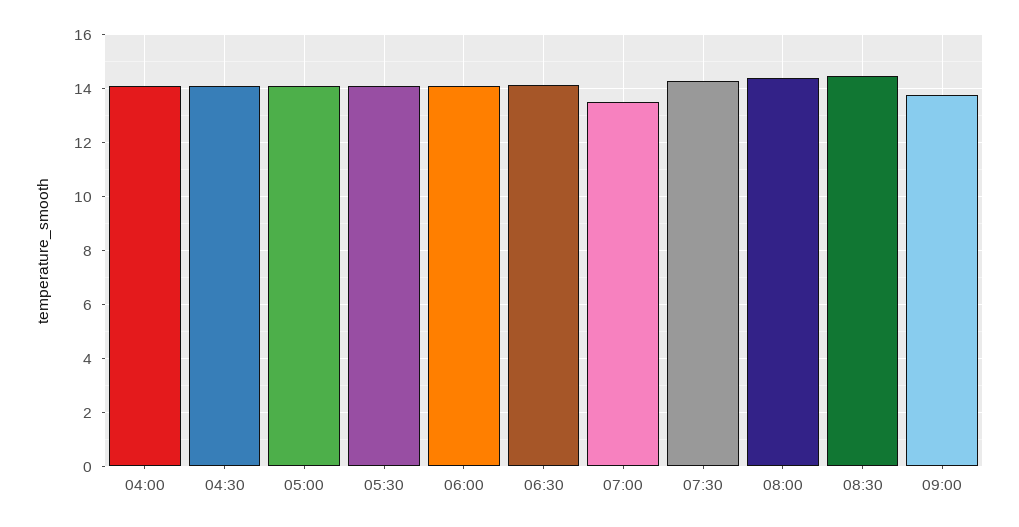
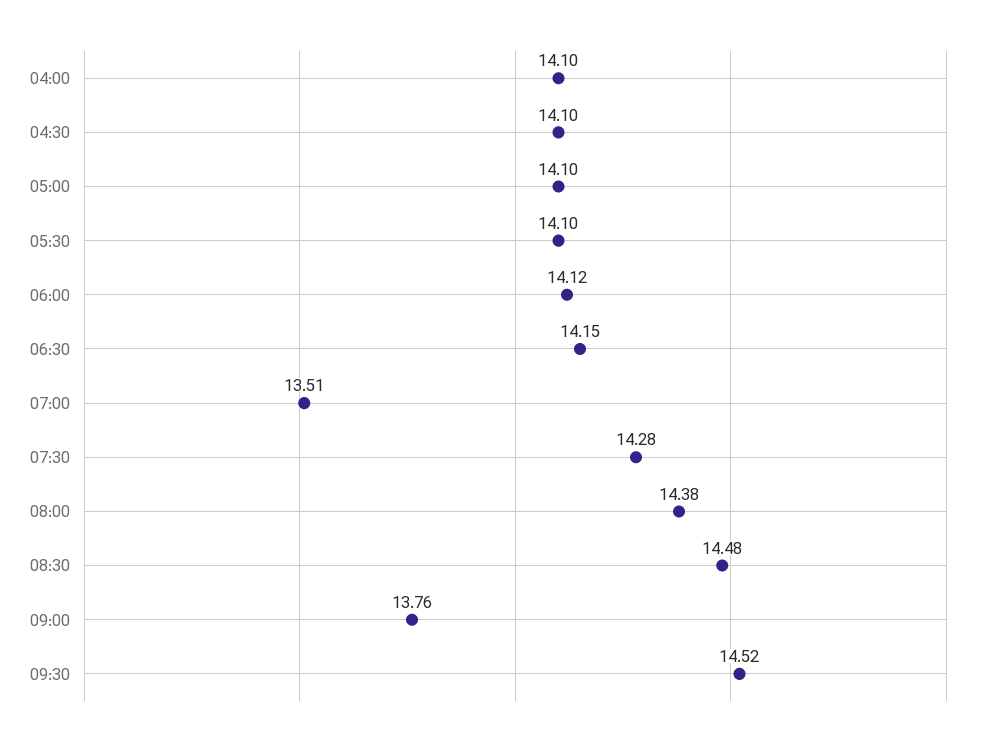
09:30: none -> 14.52

